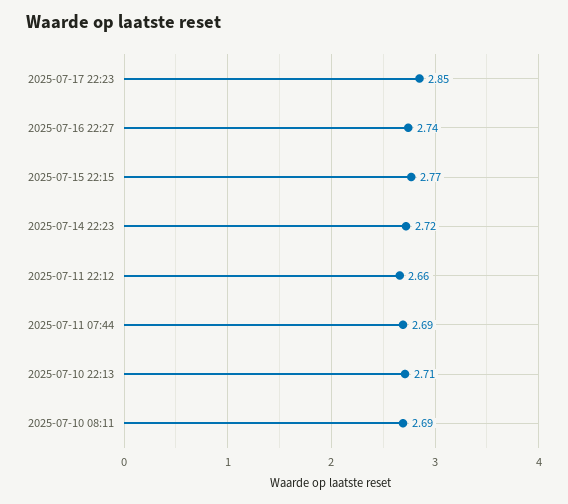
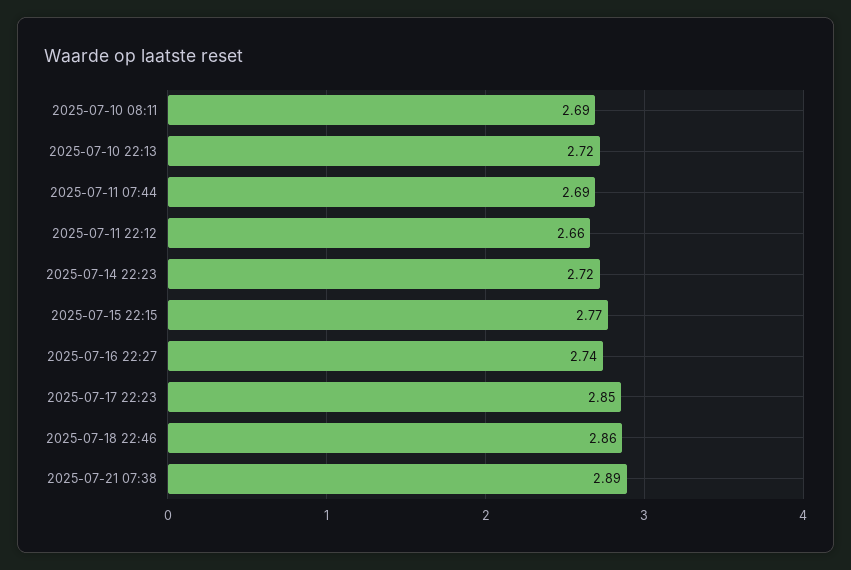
2025-07-10 22:13: 2.71 -> 2.72
2025-07-18 22:46: none -> 2.86
2025-07-21 07:38: none -> 2.89

